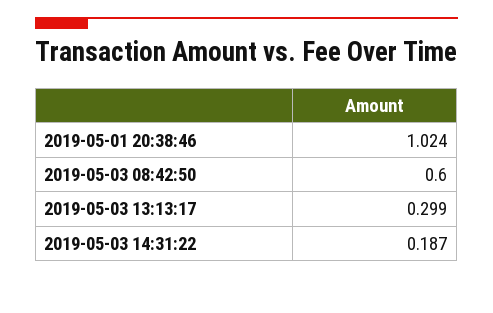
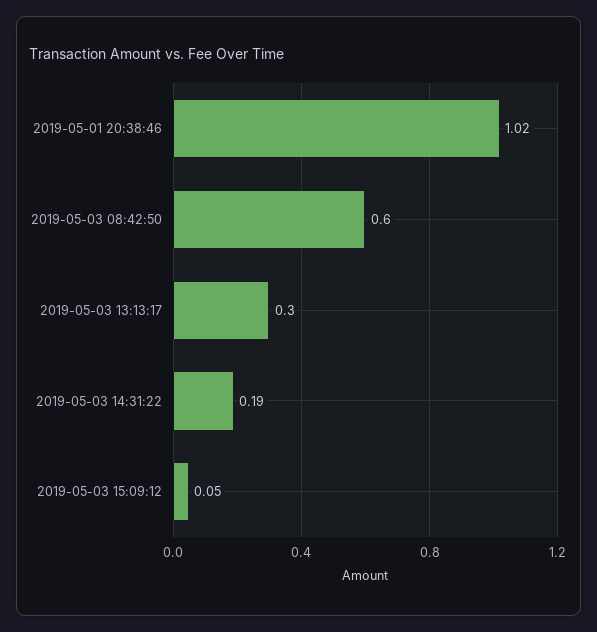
2019-05-03 15:09:12: none -> 0.05

